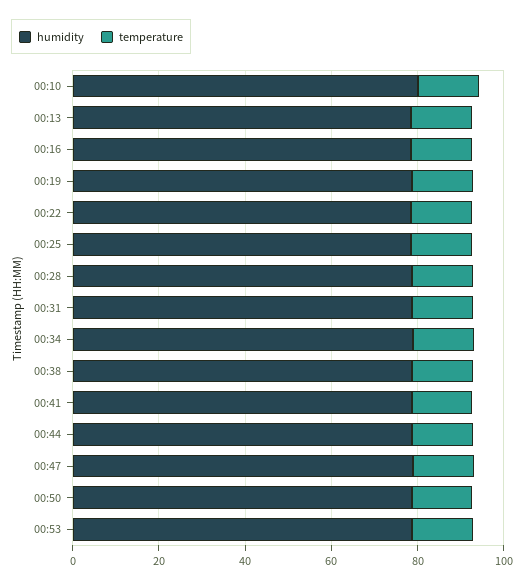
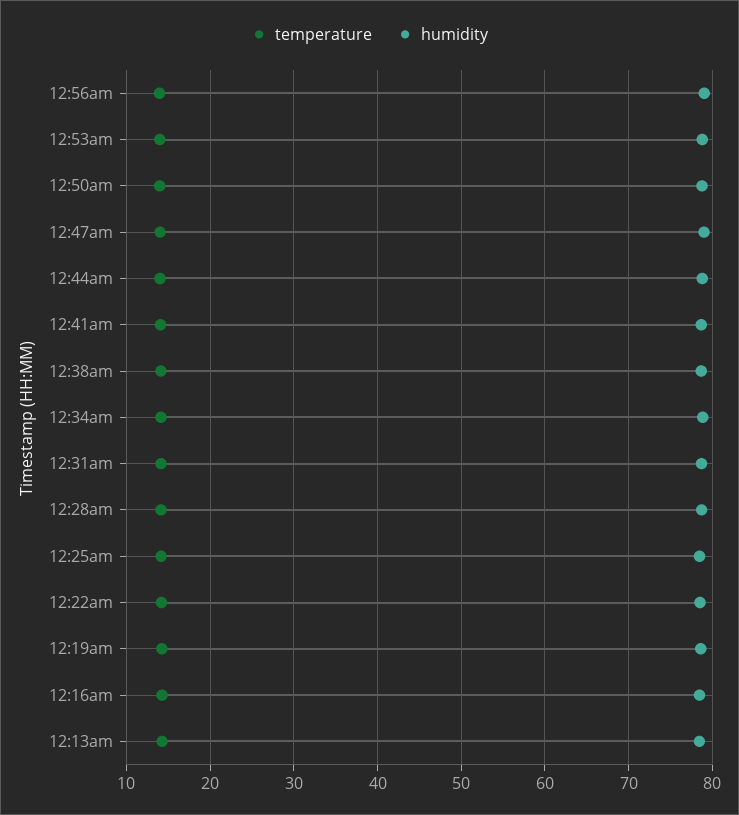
humidity, 00:10: 80 -> none
temperature, 00:10: 15 -> none
temperature, 12:56am: none -> 14
humidity, 12:56am: none -> 79

